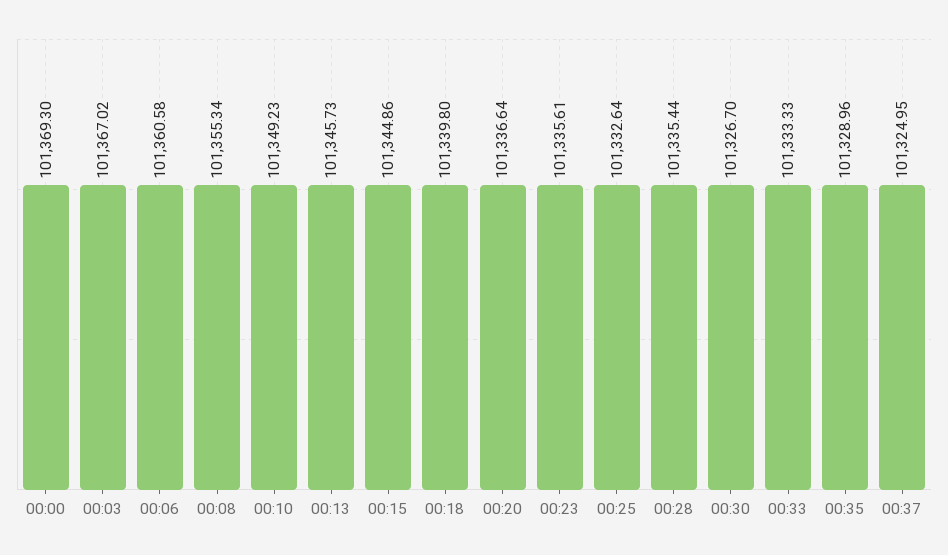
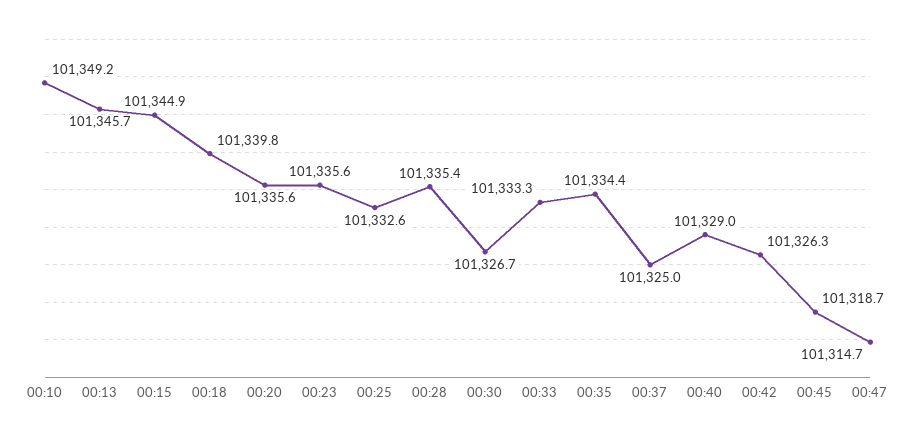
00:00: 101369.3 -> none
00:03: 101367.02 -> none
00:06: 101360.58 -> none
00:08: 101355.34 -> none
00:20: 101336.64 -> 101335.6
00:35: 101328.96 -> 101334.4
00:40: none -> 101329
00:42: none -> 101326.3
00:45: none -> 101318.7
00:47: none -> 101314.7

